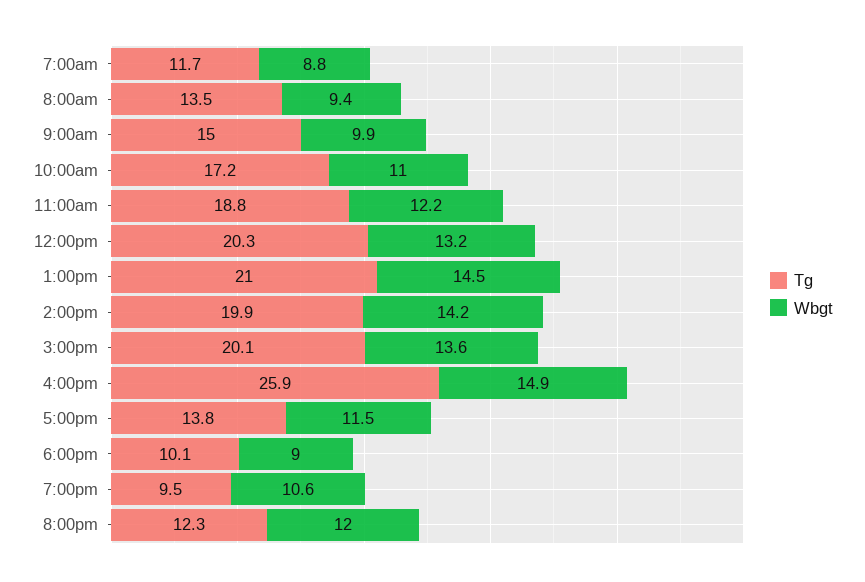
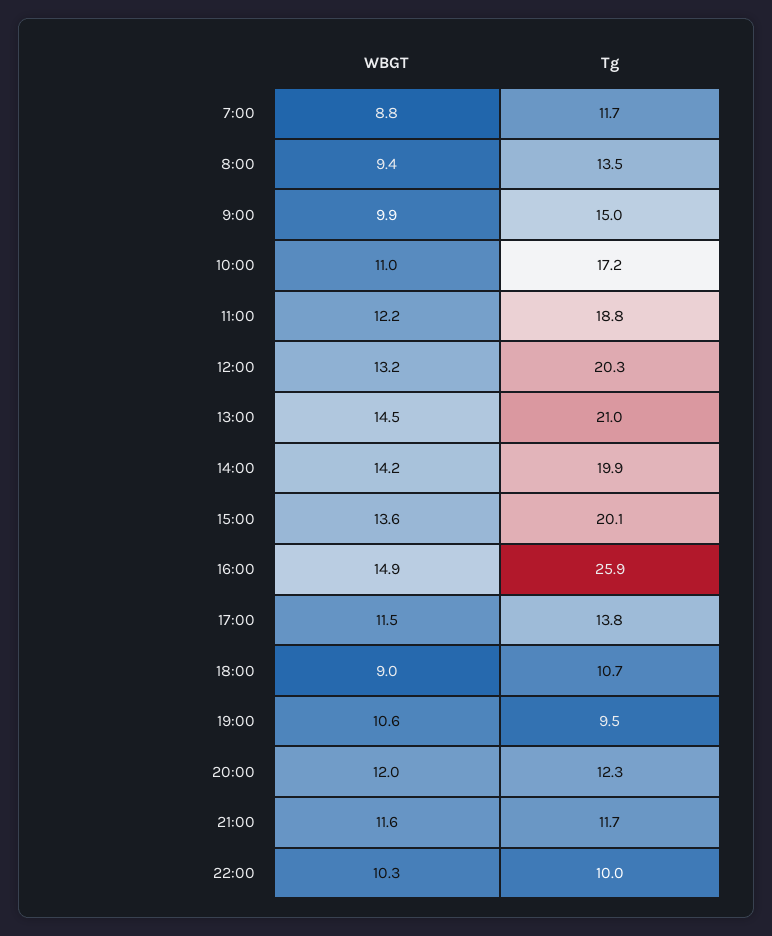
Tg, 6:00pm: 10.1 -> 10.7
Wbgt, 21:00: none -> 11.6
Tg, 21:00: none -> 11.7
Wbgt, 22:00: none -> 10.3
Tg, 22:00: none -> 10

